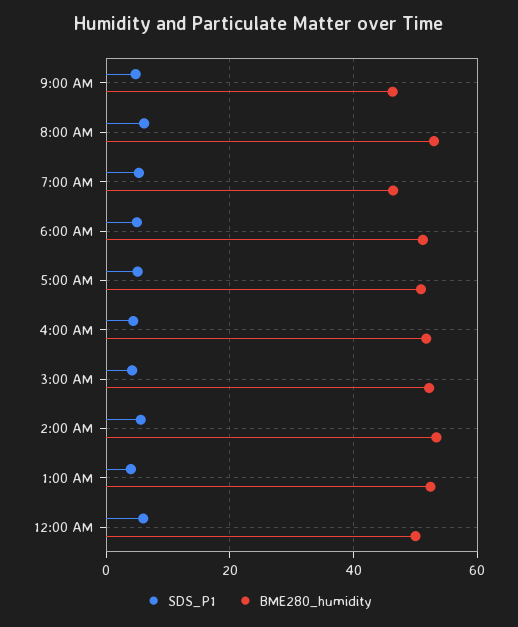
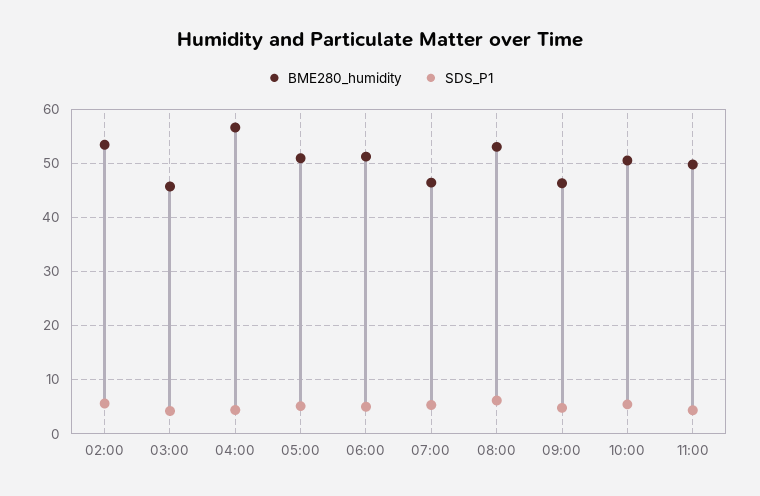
BME280_humidity, 4:00 AM: 52 -> 56
BME280_humidity, 3:00 AM: 52 -> 46
SDS_P1, 1:00 AM: 4 -> none
BME280_humidity, 1:00 AM: 52 -> none
SDS_P1, 12:00 AM: 6 -> none
BME280_humidity, 12:00 AM: 50 -> none
BME280_humidity, 10:00: none -> 50
SDS_P1, 10:00: none -> 6
BME280_humidity, 11:00: none -> 50
SDS_P1, 11:00: none -> 4

